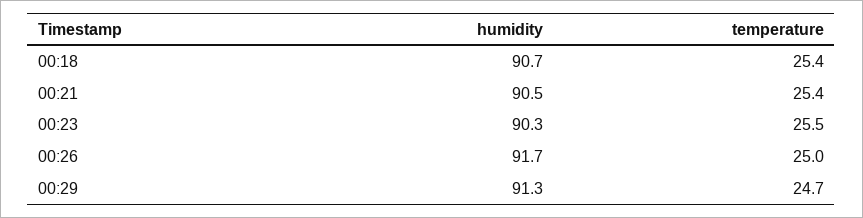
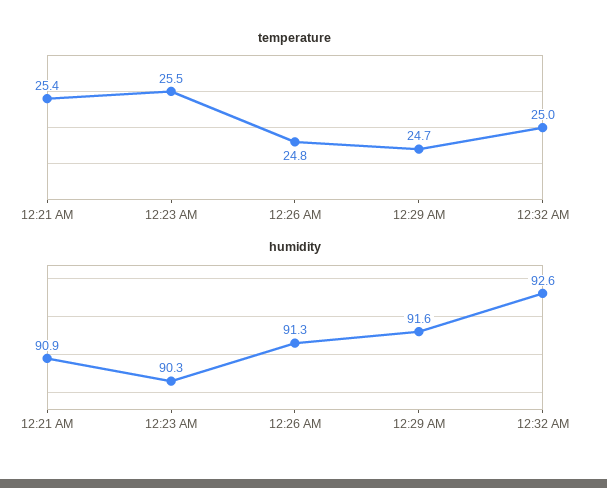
humidity, 00:18: 90.7 -> none
temperature, 00:18: 25.4 -> none
humidity, 00:21: 90.5 -> 90.9
humidity, 00:26: 91.7 -> 91.3
temperature, 00:26: 25 -> 24.8
humidity, 00:29: 91.3 -> 91.6
temperature, 12:32 AM: none -> 25
humidity, 12:32 AM: none -> 92.6

